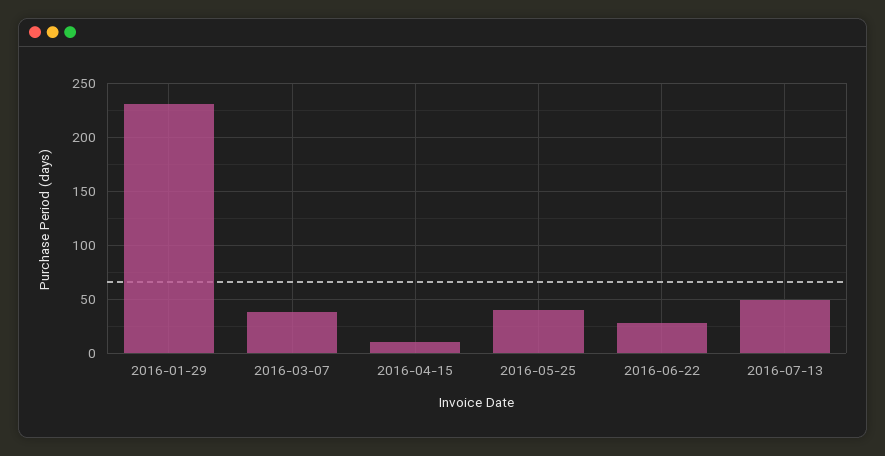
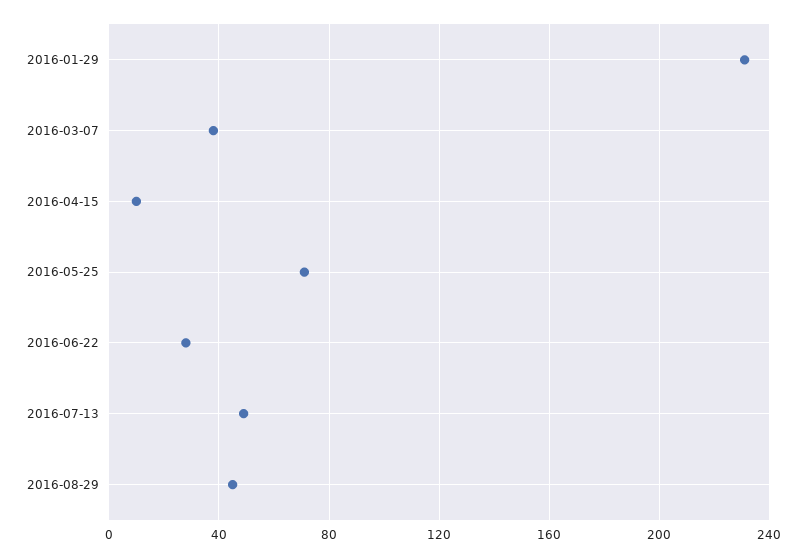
2016-05-25: 40 -> 70
2016-08-29: none -> 45

